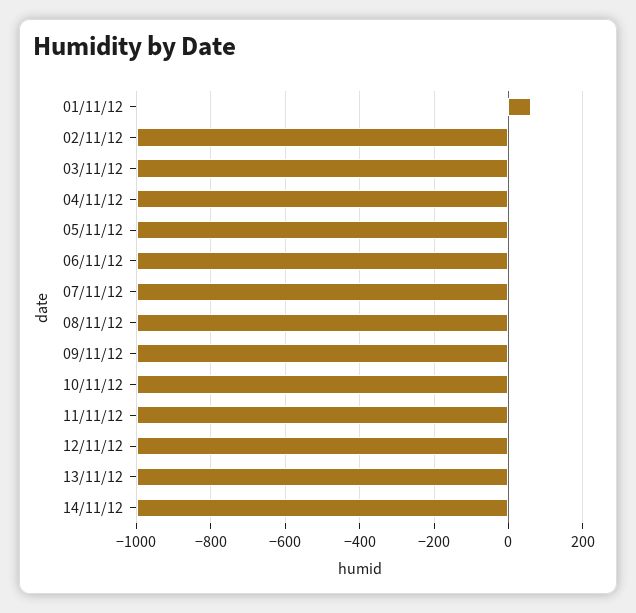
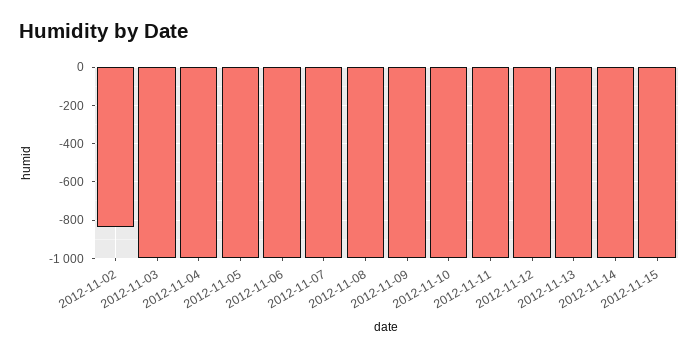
01/11/12: 60 -> none
02/11/12: -1000 -> -850
2012-11-15: none -> -1000

